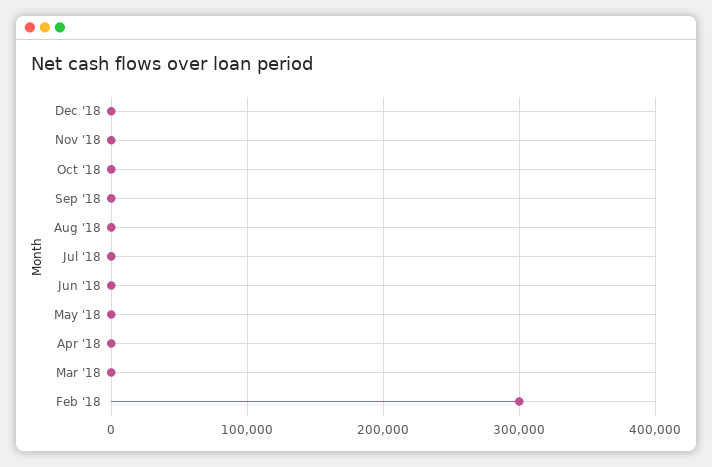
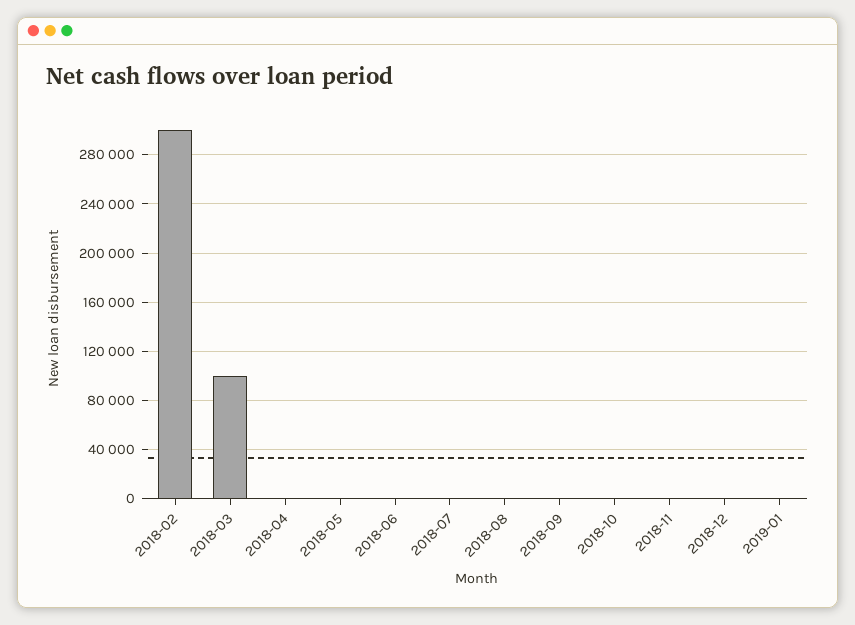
Mar '18: 0 -> 100000
2019-01: none -> 0

